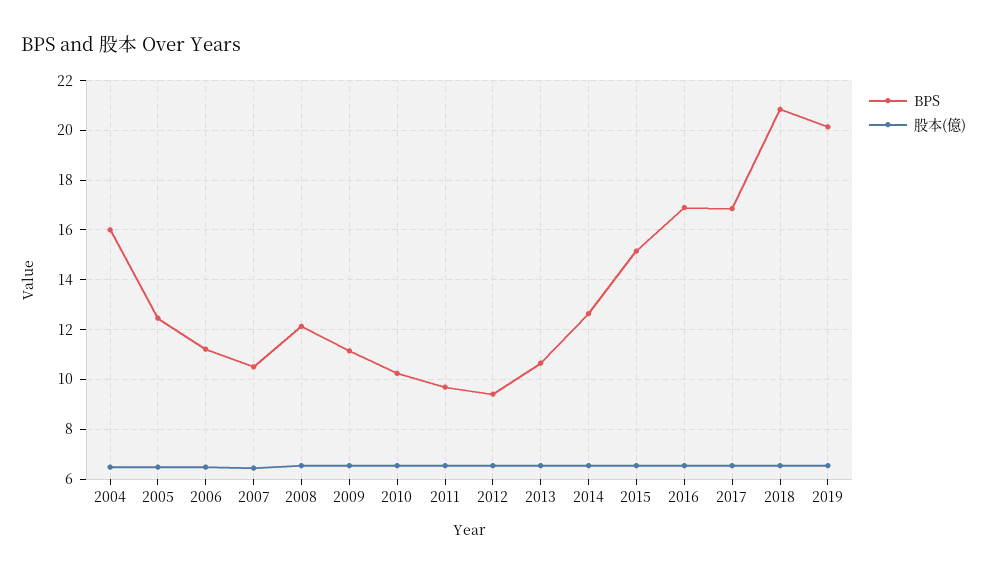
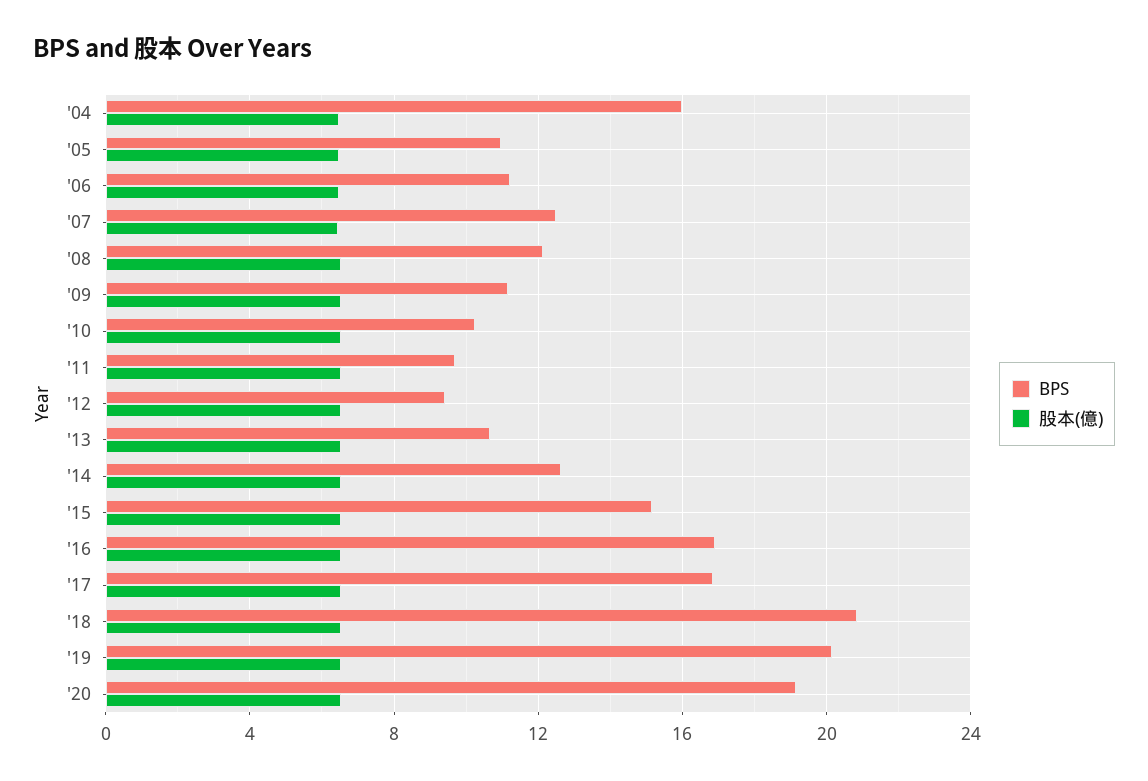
BPS, 2005: 12.5 -> 11
BPS, 2007: 10.5 -> 12.5
BPS, '20: none -> 19
股本(億), '20: none -> 6.5

